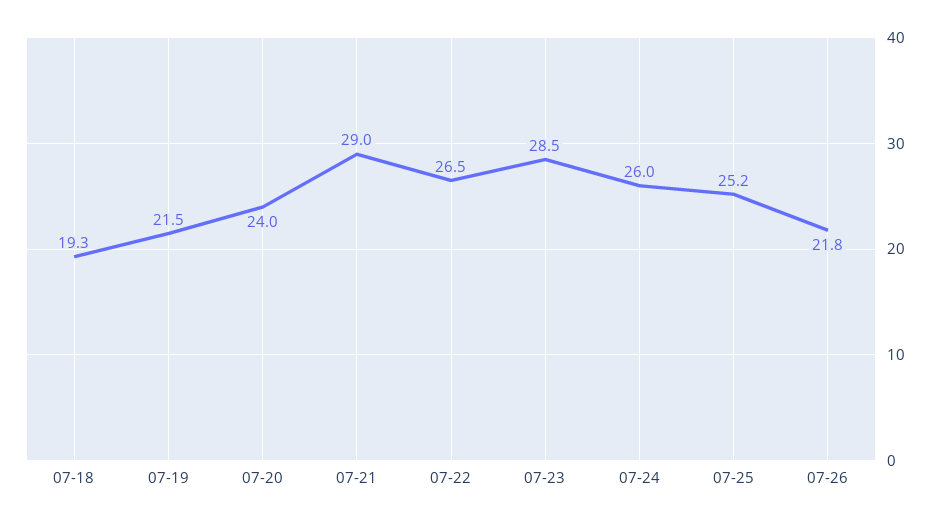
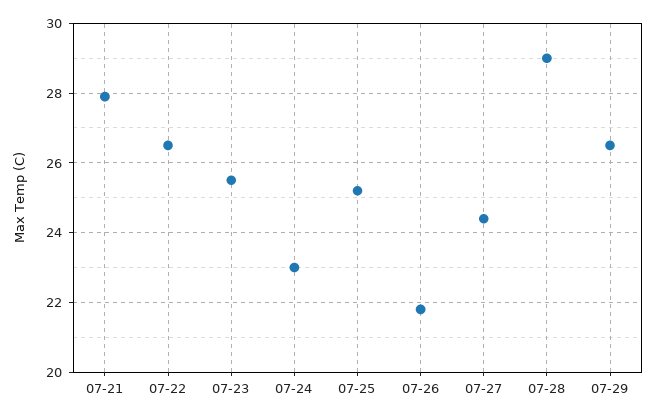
07-18: 19.3 -> none
07-19: 21.5 -> none
07-20: 24 -> none
07-21: 29 -> 28
07-23: 28.5 -> 25.5
07-24: 26 -> 23
07-27: none -> 24.5
07-28: none -> 29
07-29: none -> 26.5

